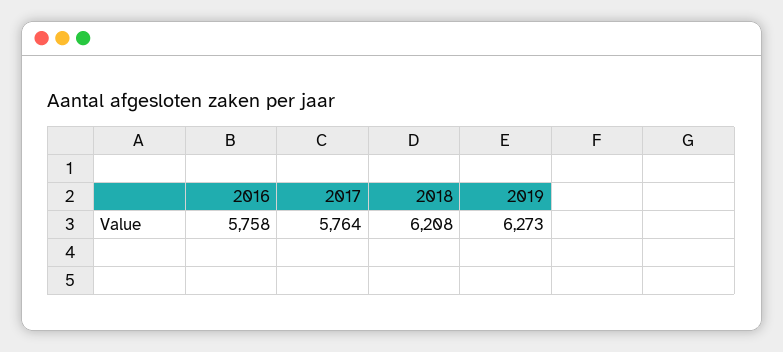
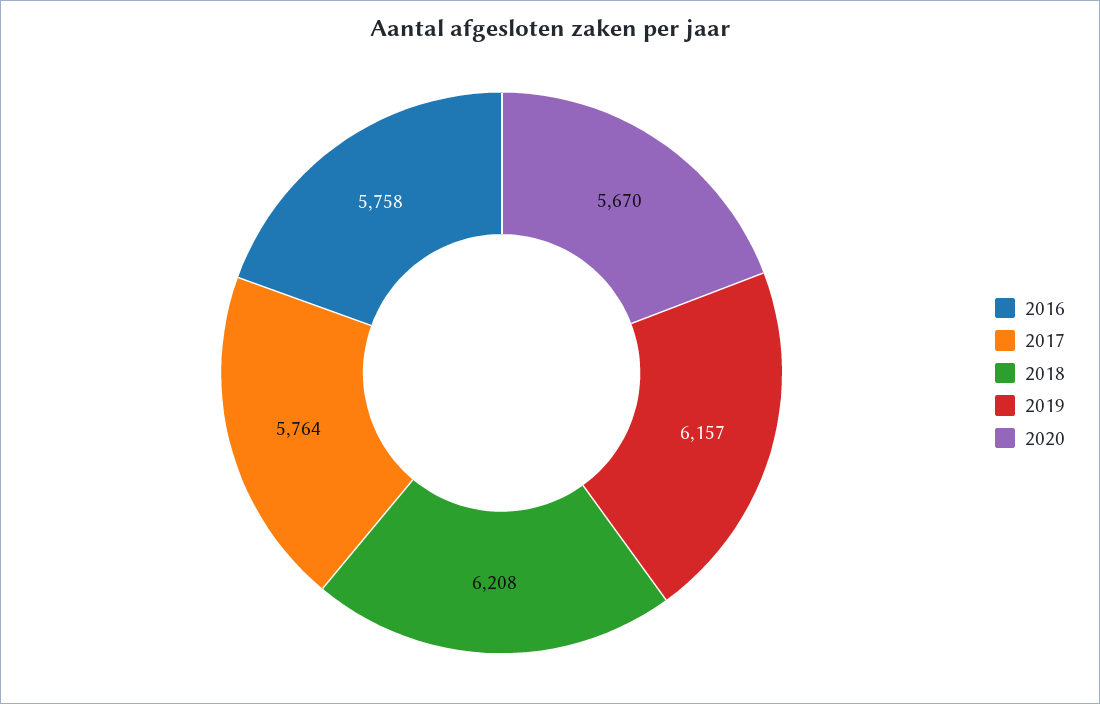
2019: 6273 -> 6157
2020: none -> 5670

